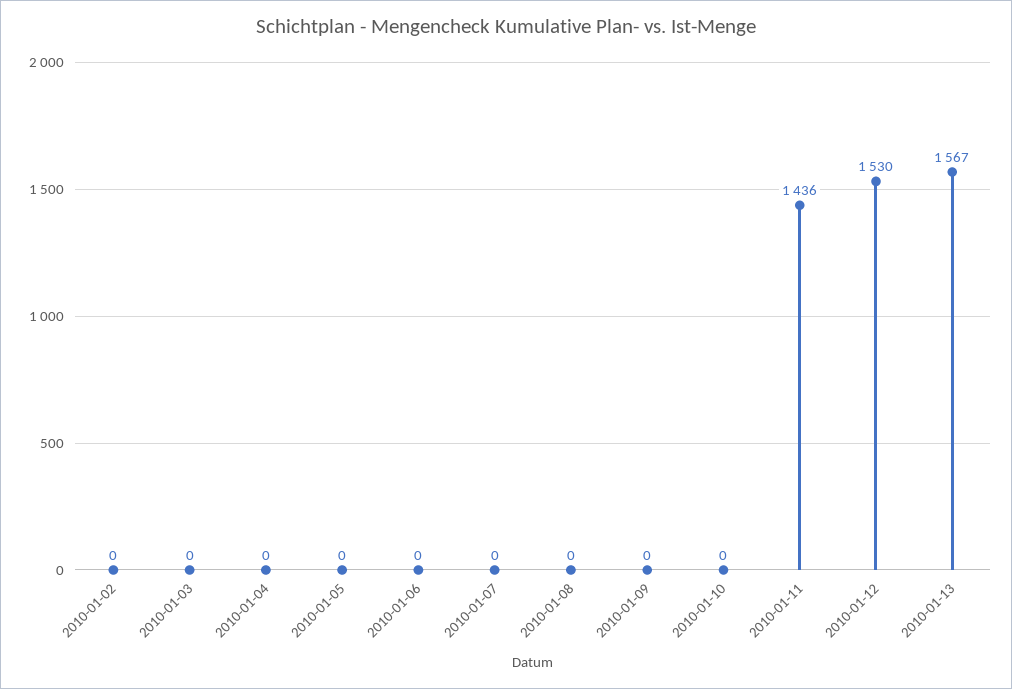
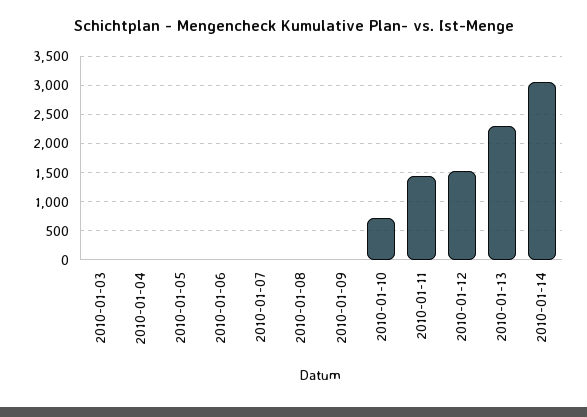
2010-01-02: 0 -> none
2010-01-10: 0 -> 750
2010-01-13: 1567 -> 2250
2010-01-14: none -> 3000

